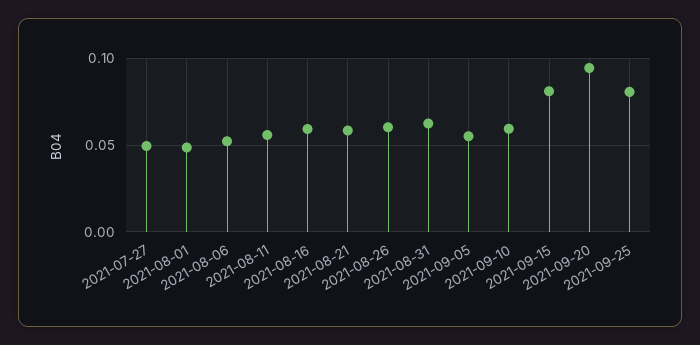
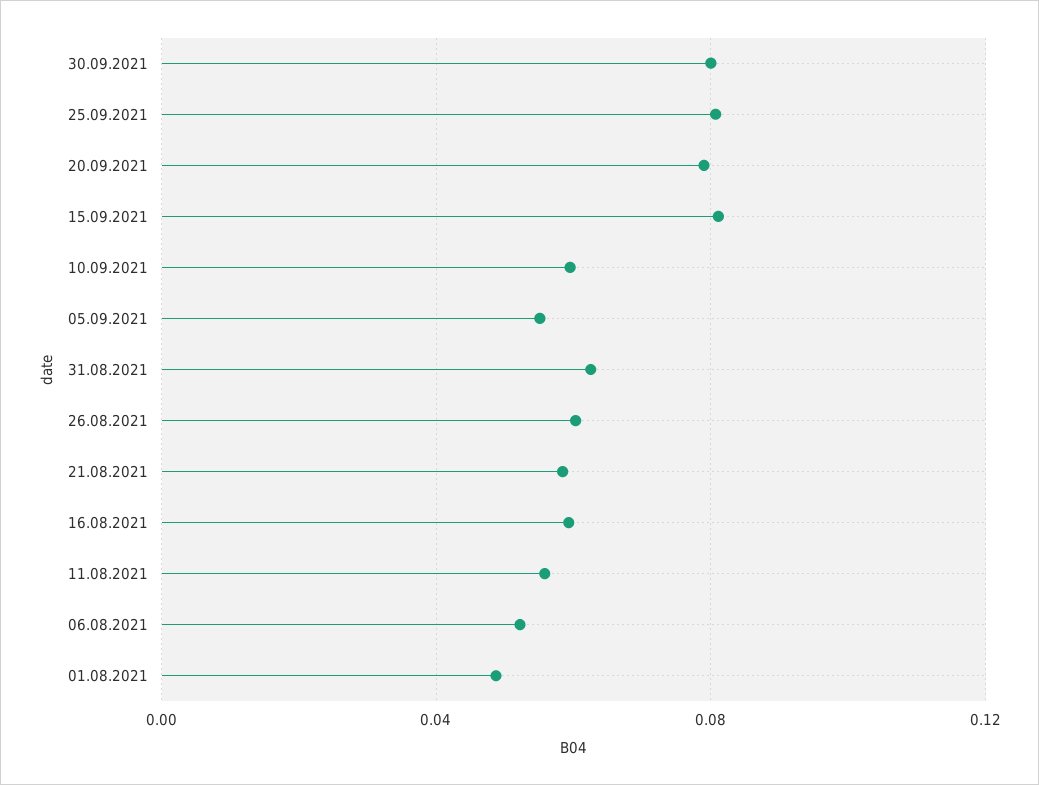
2021-07-27: 0.05 -> none
2021-09-20: 0.095 -> 0.08
30.09.2021: none -> 0.08

